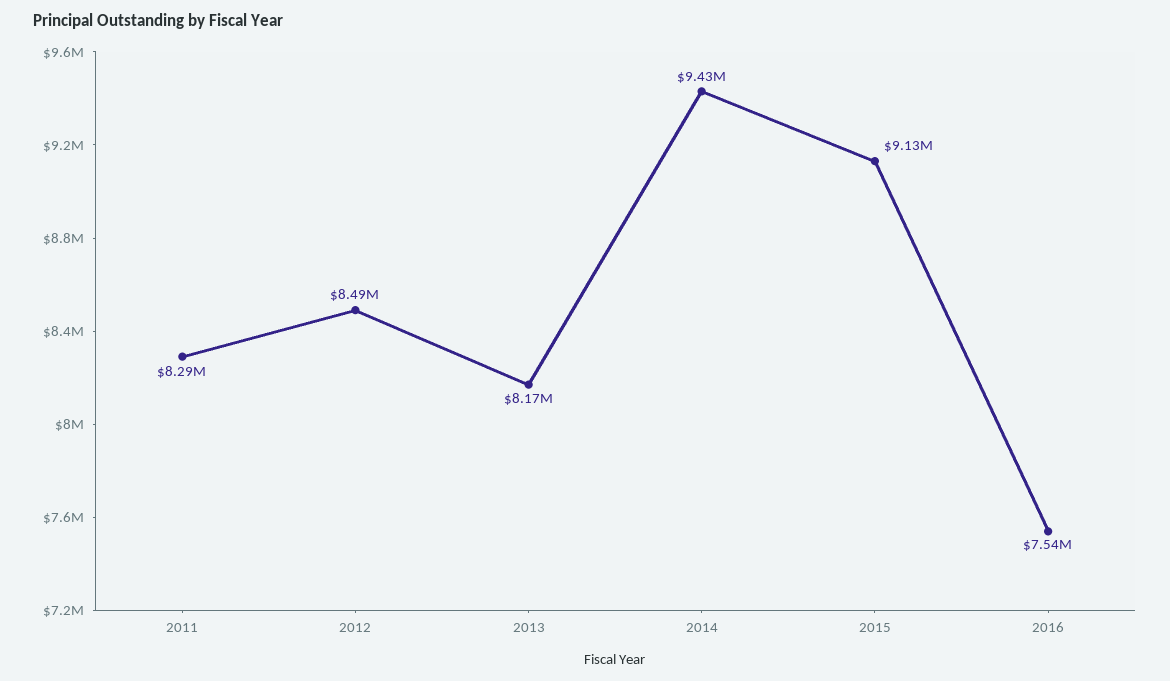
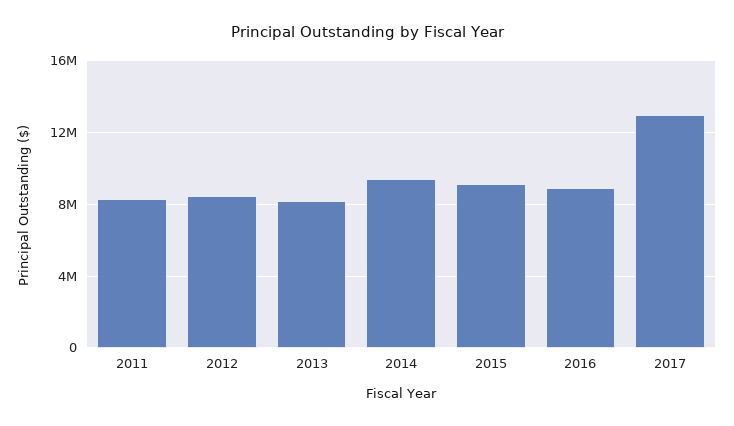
2016: 7540000 -> 9000000
2017: none -> 13000000

